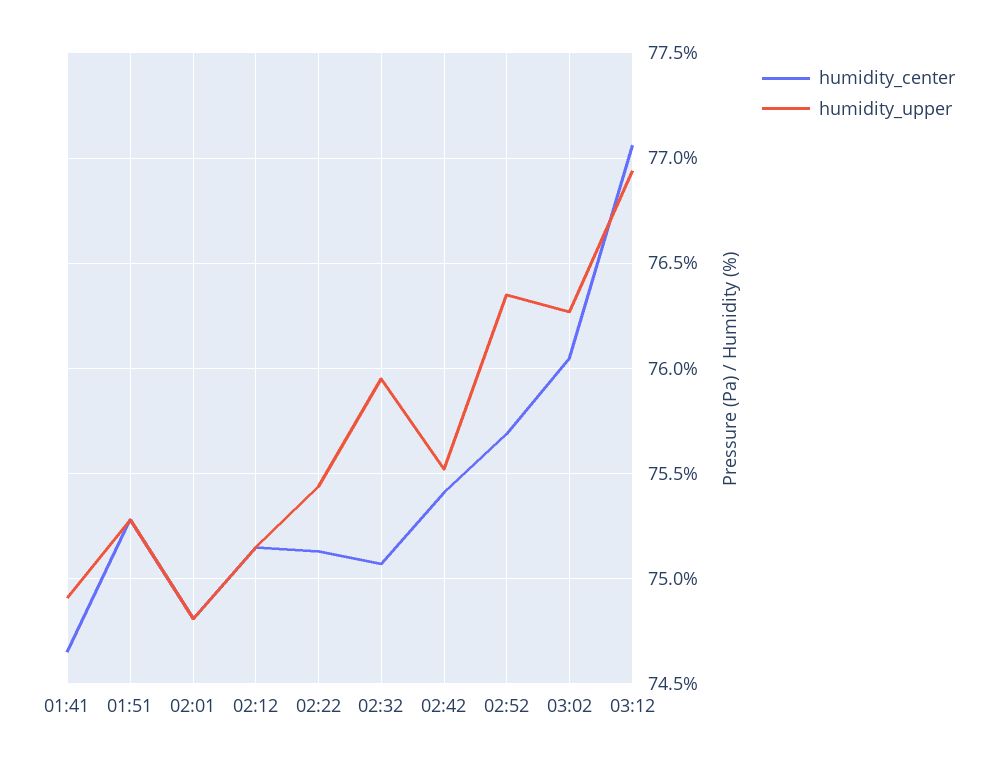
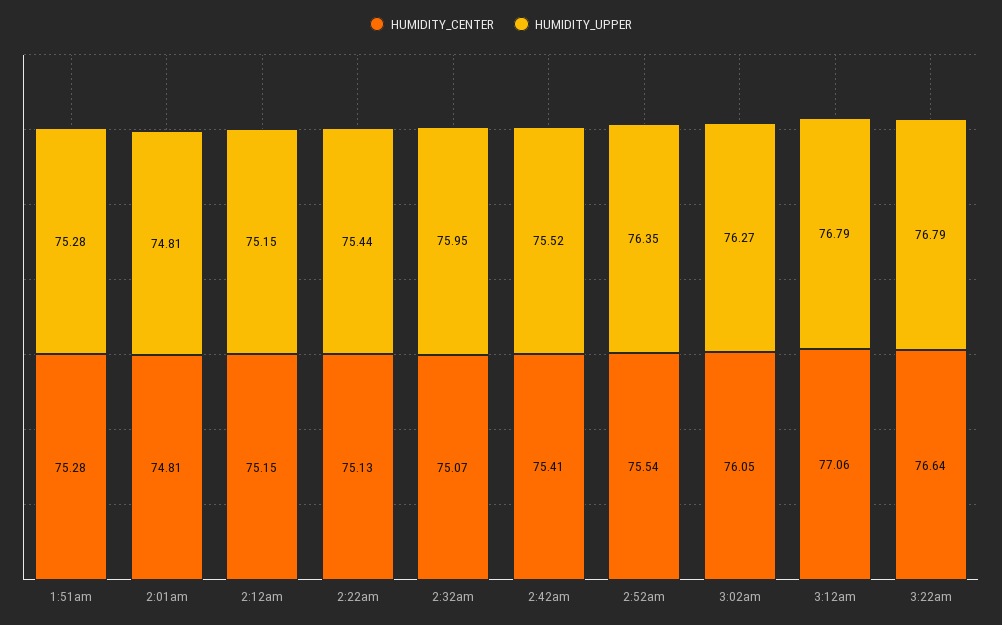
humidity_center, 01:41: 74.65 -> none
humidity_upper, 01:41: 74.9 -> none
humidity_center, 02:52: 75.7 -> 75.54
humidity_upper, 03:12: 76.95 -> 76.79
humidity_center, 3:22am: none -> 76.64
humidity_upper, 3:22am: none -> 76.79

